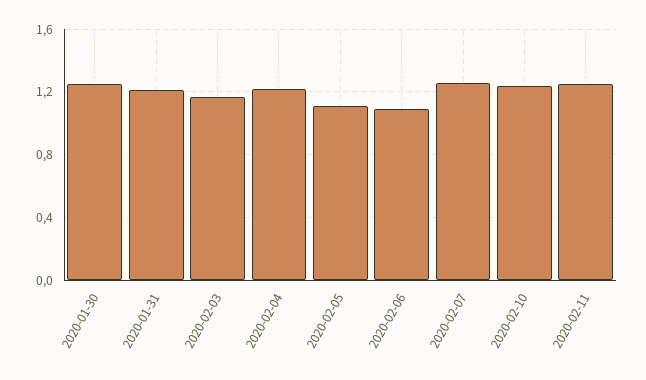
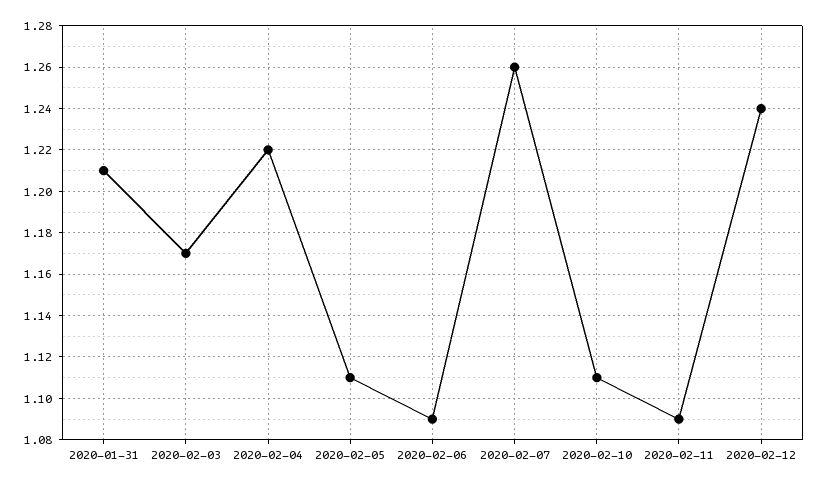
2020-01-30: 1.25 -> none
2020-02-10: 1.25 -> 1.11
2020-02-11: 1.25 -> 1.09
2020-02-12: none -> 1.24

